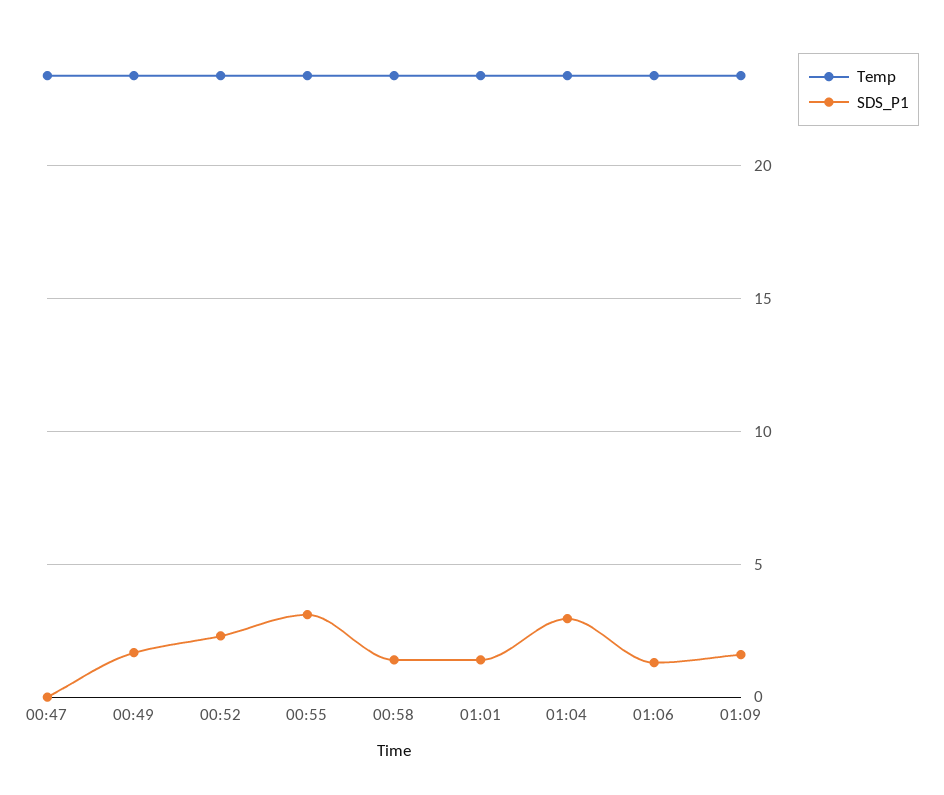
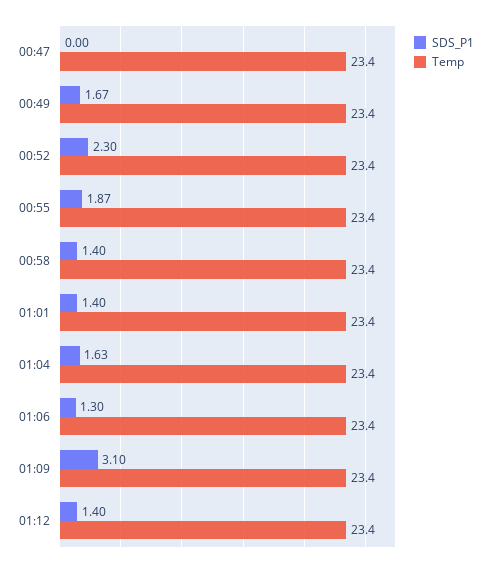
SDS_P1, 00:55: 3 -> 1.87
SDS_P1, 01:04: 3 -> 1.63
SDS_P1, 01:09: 1.5 -> 3.1
SDS_P1, 01:12: none -> 1.4
Temp, 01:12: none -> 23.4

